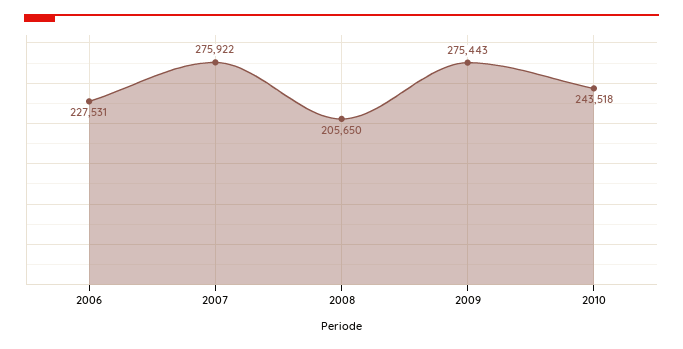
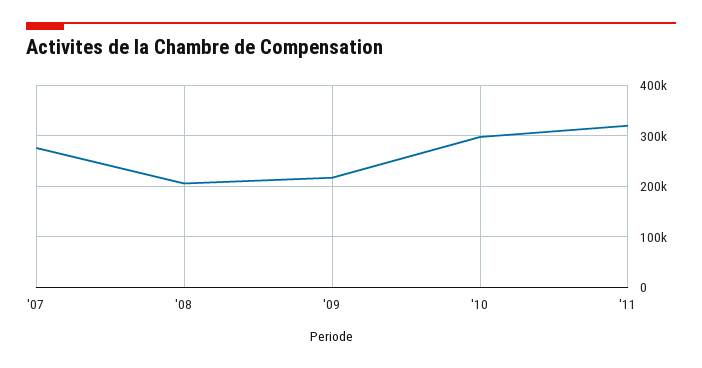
2006: 227531 -> none
2009: 275443 -> 220000
2010: 243518 -> 300000
'11: none -> 320000

